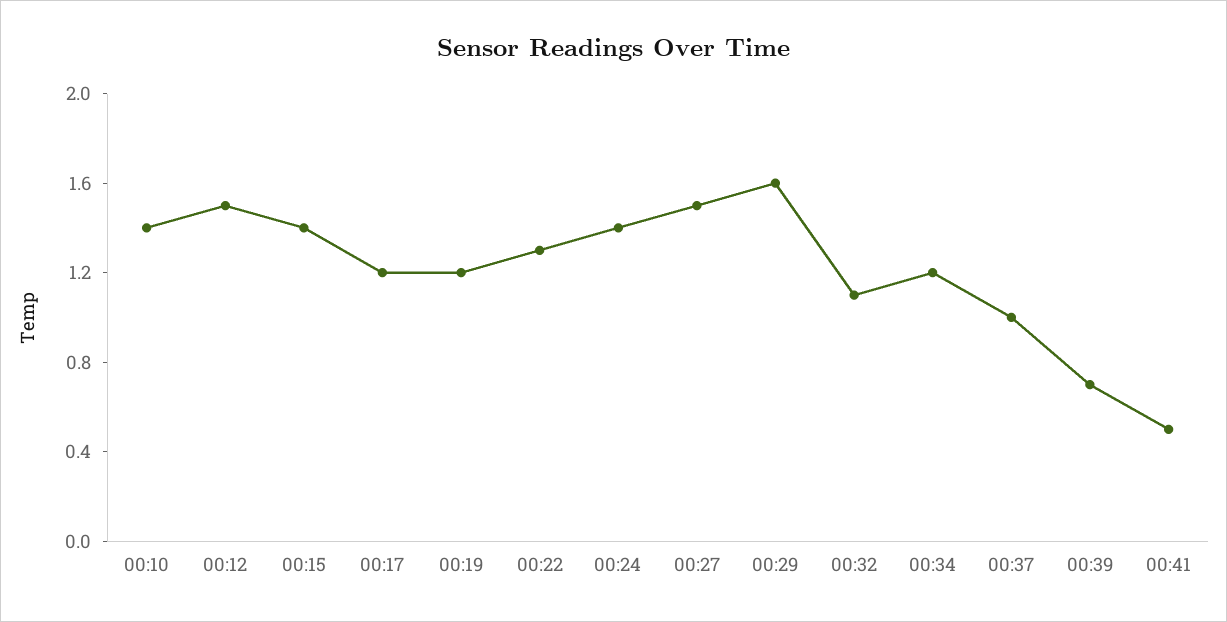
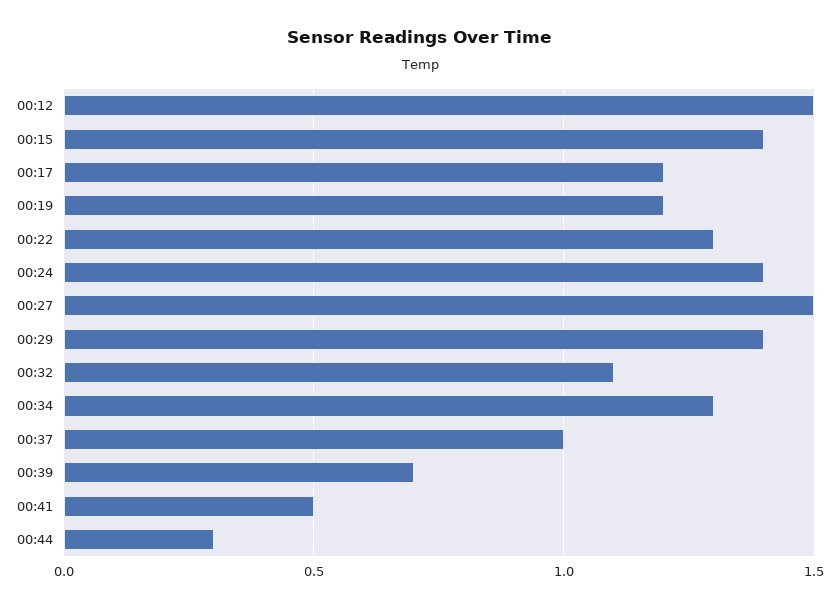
00:10: 1.4 -> none
00:29: 1.6 -> 1.4
00:34: 1.2 -> 1.3
00:44: none -> 0.3

